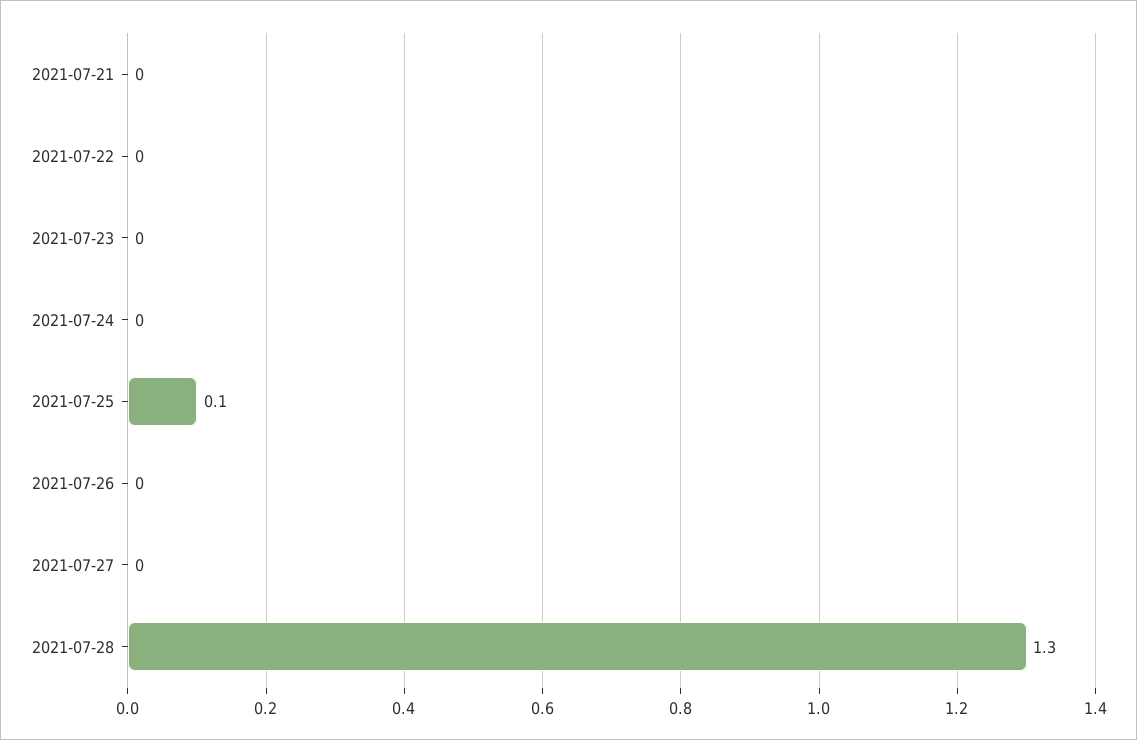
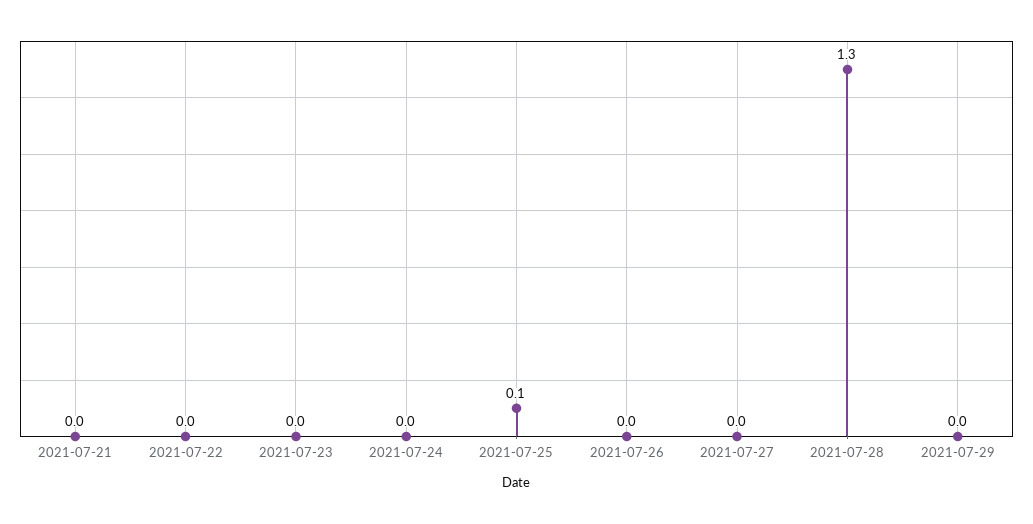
2021-07-29: none -> 0

